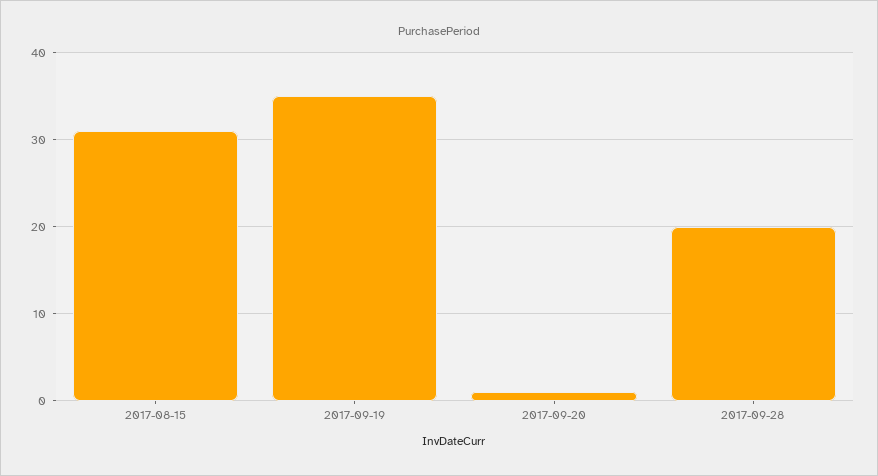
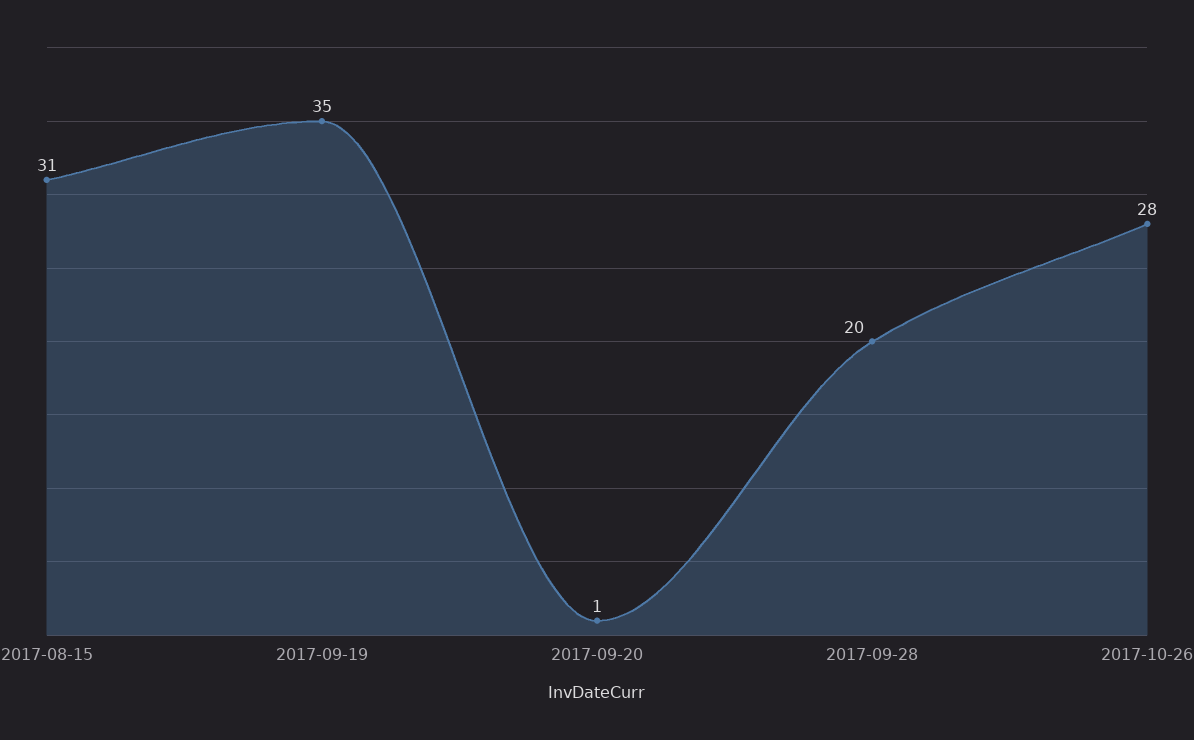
2017-10-26: none -> 28

